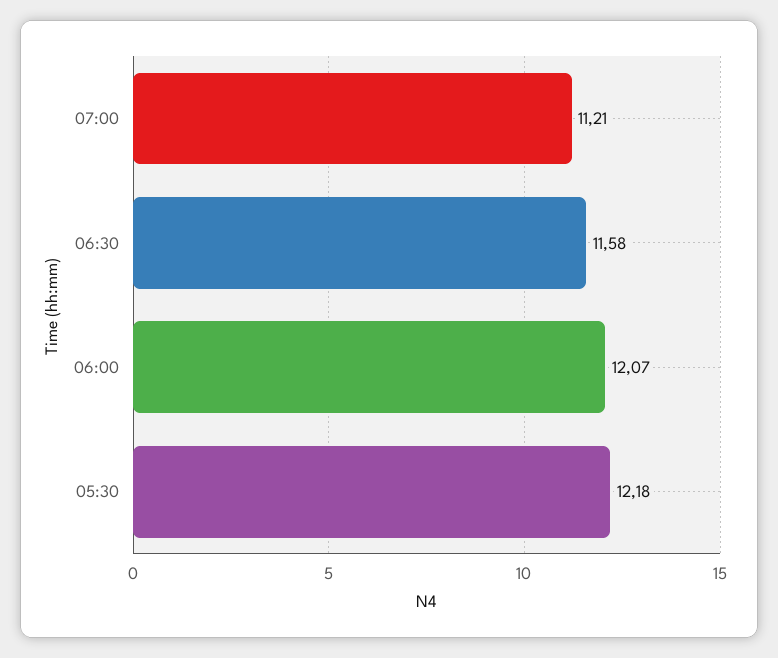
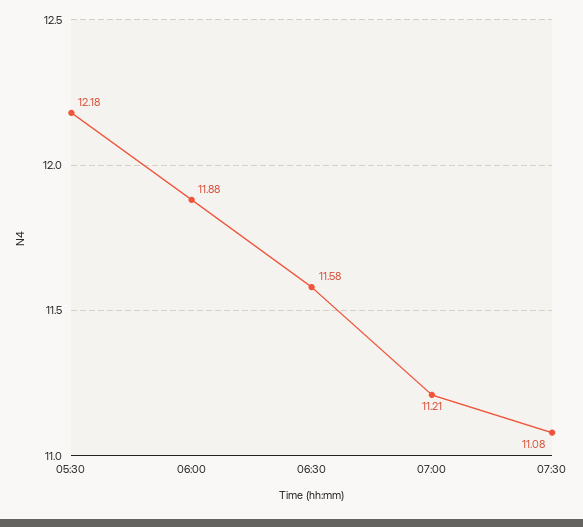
06:00: 12.07 -> 11.88
07:30: none -> 11.08

